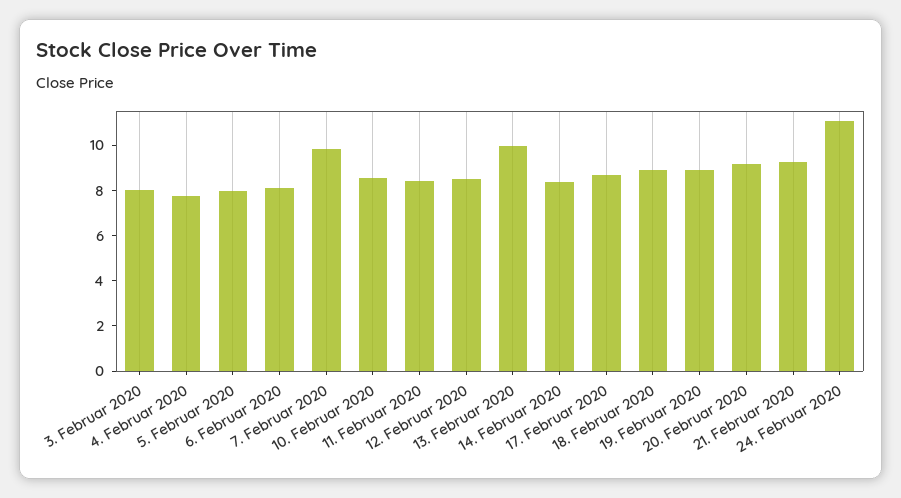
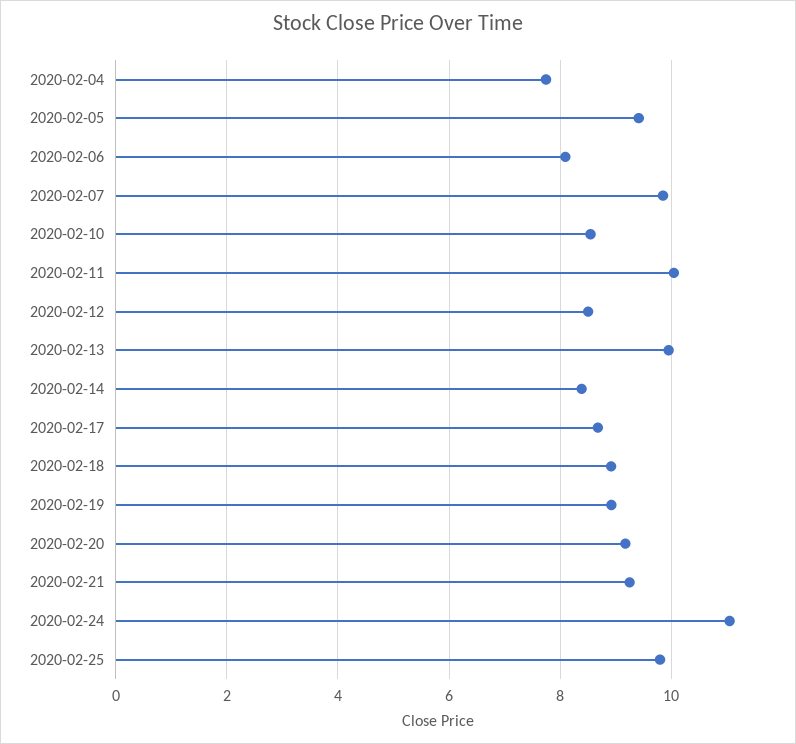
3. Februar 2020: 8 -> none
5. Februar 2020: 8 -> 9.4
11. Februar 2020: 8.5 -> 10
2020-02-25: none -> 9.8

